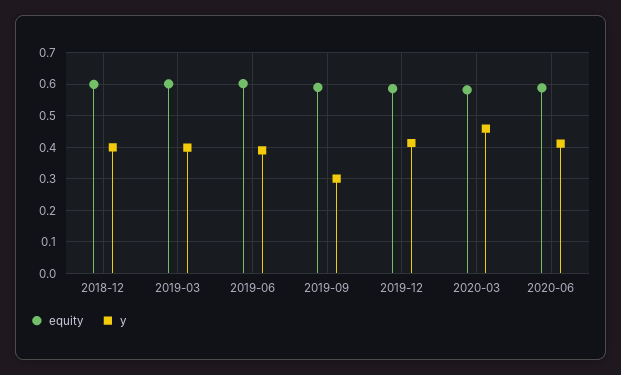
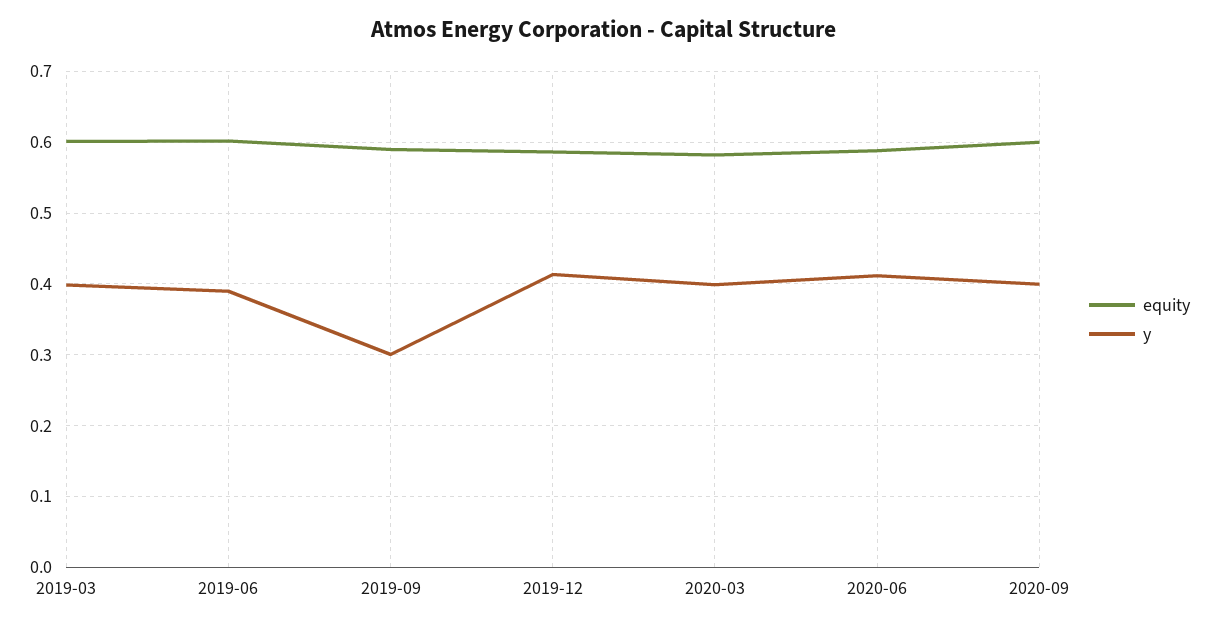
equity, 2018-12: 0.6 -> none
y, 2018-12: 0.4 -> none
y, 2020-03: 0.46 -> 0.4
equity, 2020-09: none -> 0.6
y, 2020-09: none -> 0.4

